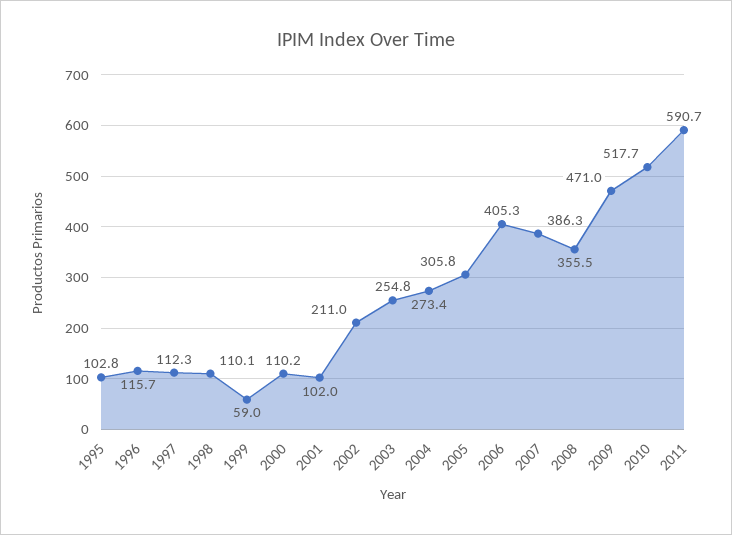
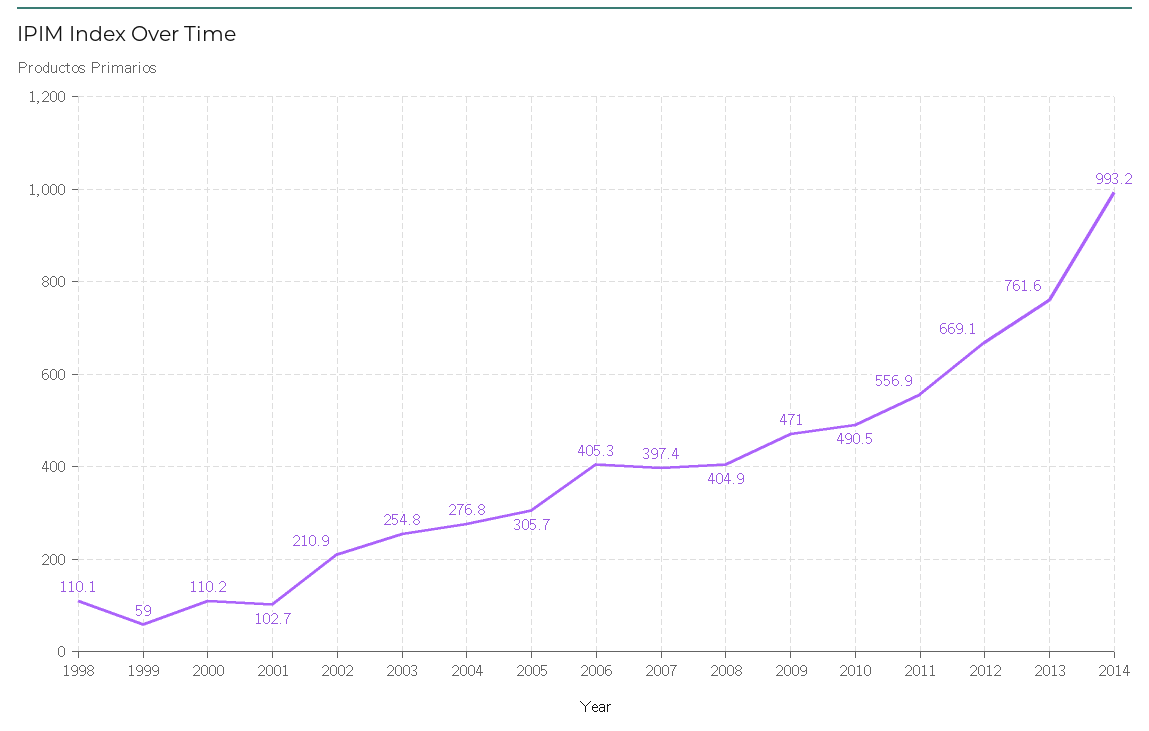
1995: 102.8 -> none
1996: 115.7 -> none
1997: 112.3 -> none
2001: 102 -> 102.7
2002: 211 -> 210.9
2004: 273.4 -> 276.8
2005: 305.8 -> 305.7
2007: 386.3 -> 397.4
2008: 355.5 -> 404.9
2010: 517.7 -> 490.5
2011: 590.7 -> 556.9
2012: none -> 669.1
2013: none -> 761.6
2014: none -> 993.2

